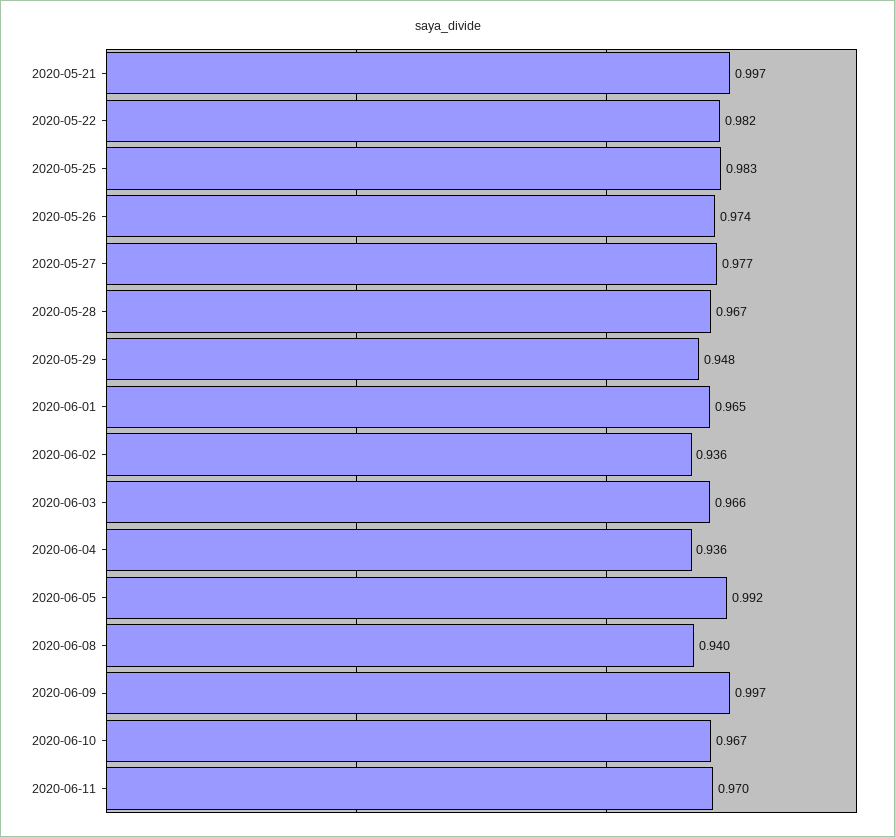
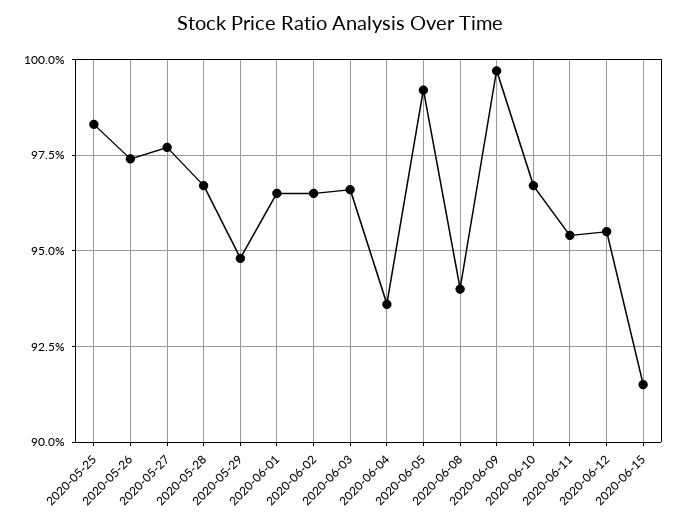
2020-05-21: 0.997 -> none
2020-05-22: 0.982 -> none
2020-06-02: 0.936 -> 0.965
2020-06-11: 0.97 -> 0.955
2020-06-12: none -> 0.955
2020-06-15: none -> 0.915

